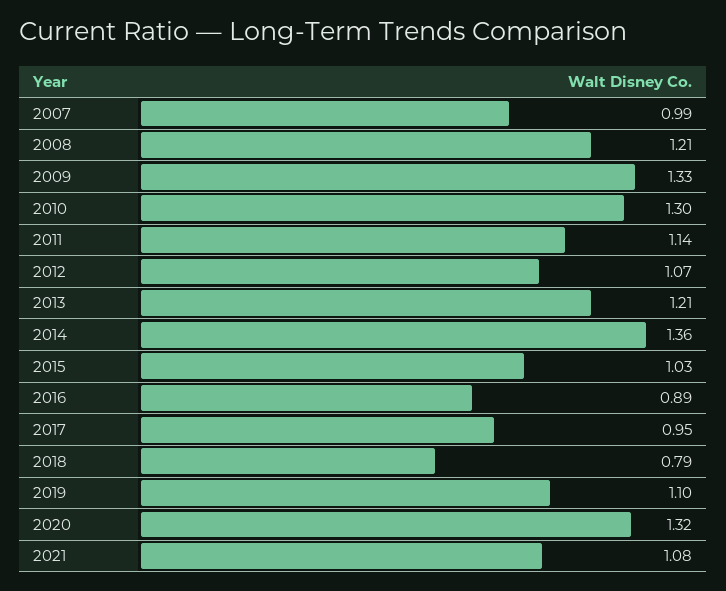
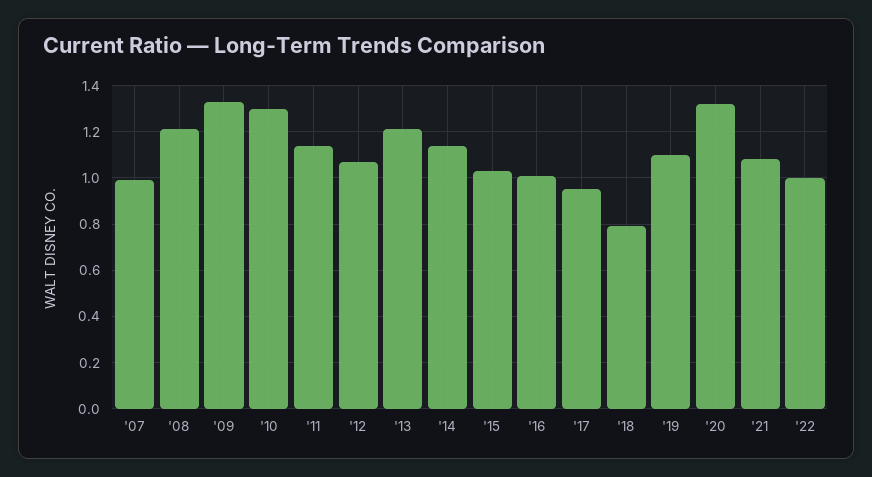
2014: 1.36 -> 1.15
2016: 0.89 -> 1
'22: none -> 1

